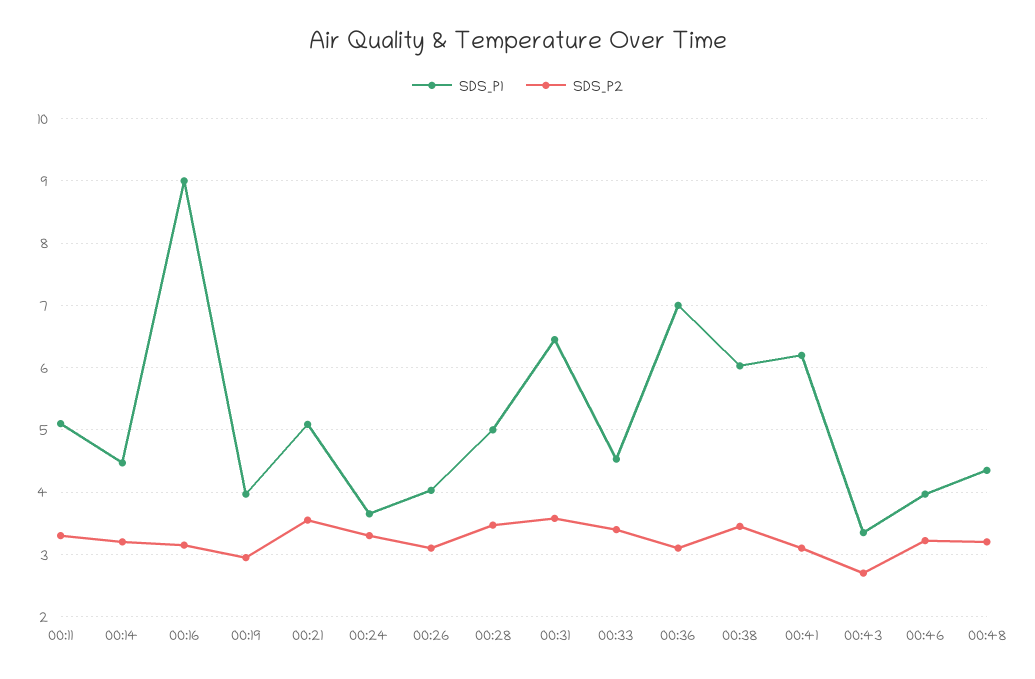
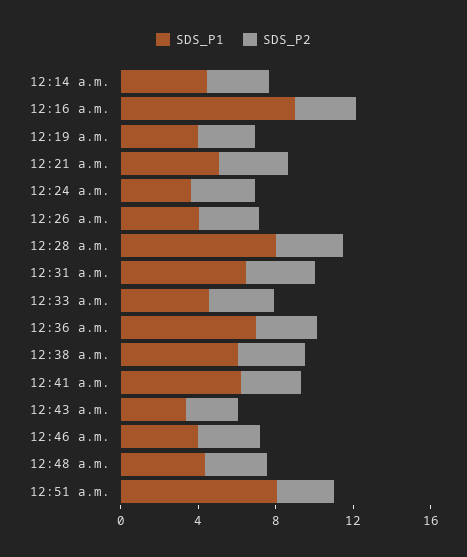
SDS_P1, 00:11: 5.1 -> none
SDS_P2, 00:11: 3.3 -> none
SDS_P1, 00:28: 5 -> 8
SDS_P1, 12:51 a.m.: none -> 8
SDS_P2, 12:51 a.m.: none -> 3

